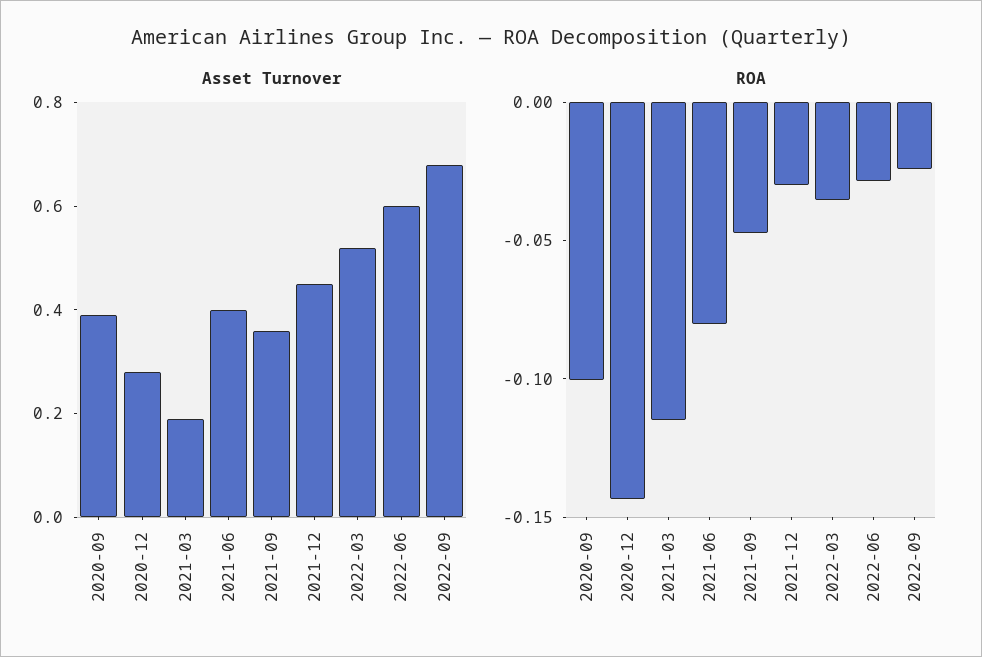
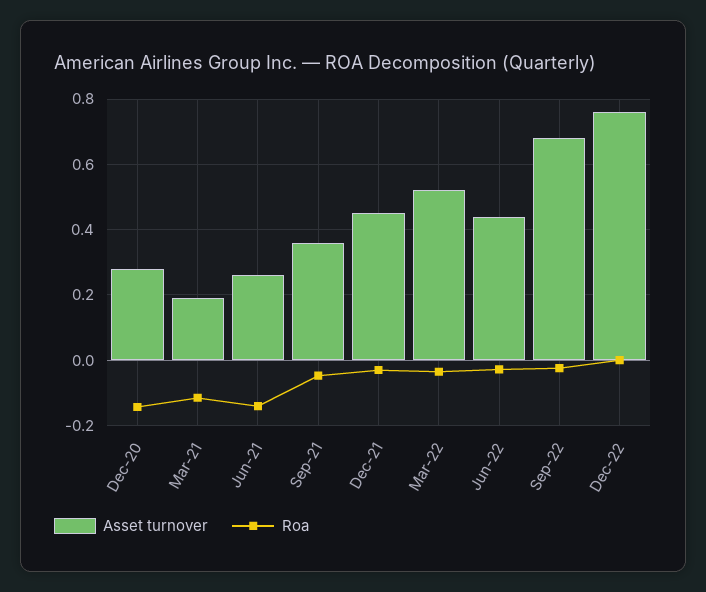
Asset Turnover, 2020-09: 0.4 -> none
Asset Turnover, 2021-06: 0.4 -> 0.26
Asset Turnover, 2022-06: 0.6 -> 0.44
ROA, 2020-09: -0.1 -> none
ROA, 2021-06: -0.08 -> -0.14
Asset Turnover, Dec-22: none -> 0.76
ROA, Dec-22: none -> 0

